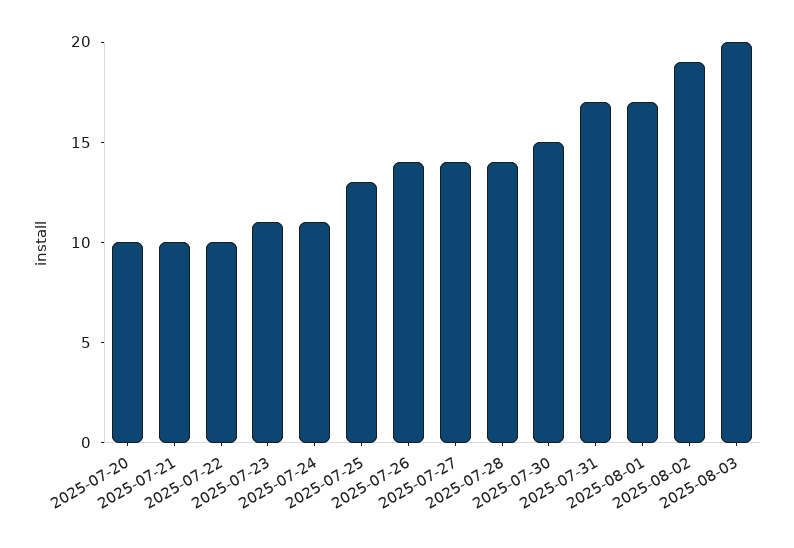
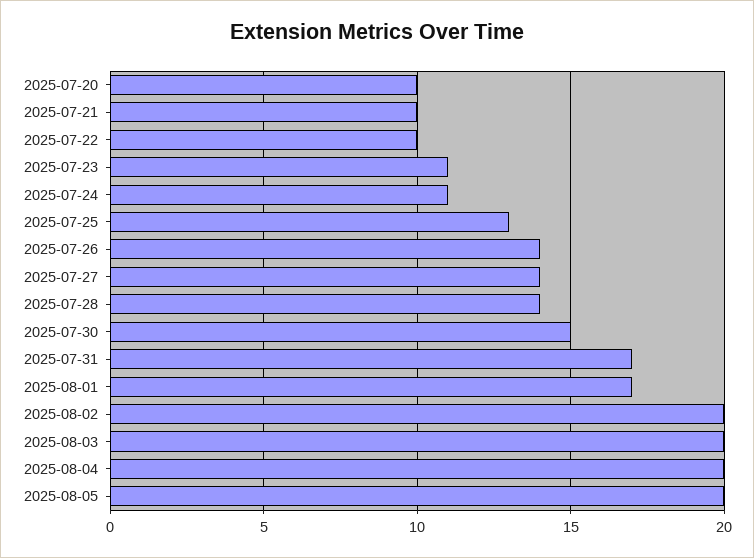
2025-08-02: 19 -> 20
2025-08-04: none -> 20
2025-08-05: none -> 20

